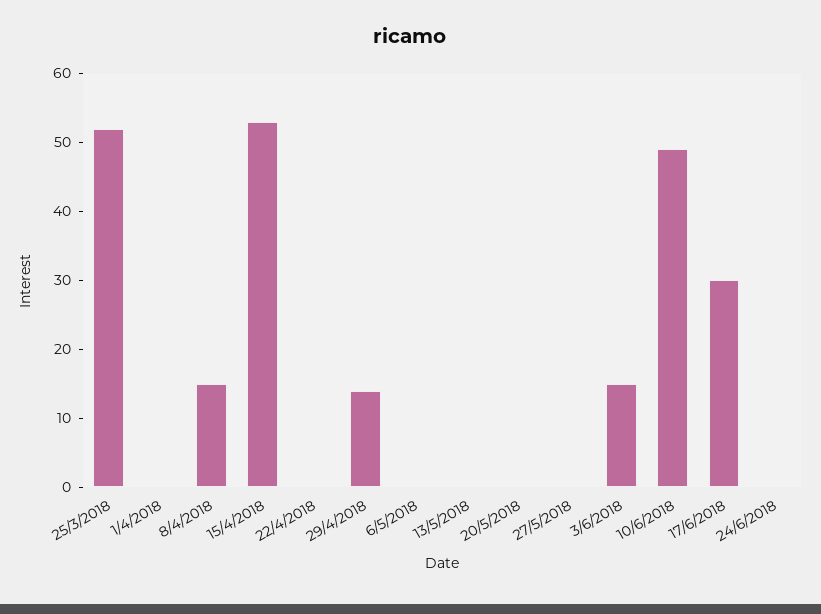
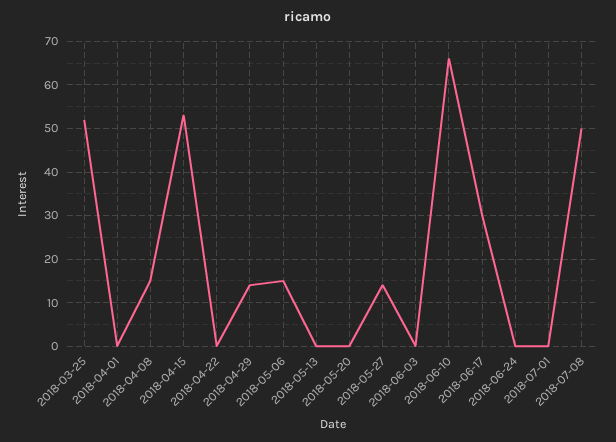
6/5/2018: 0 -> 15
27/5/2018: 0 -> 15
3/6/2018: 15 -> 0
10/6/2018: 50 -> 65
2018-07-01: none -> 0
2018-07-08: none -> 50

